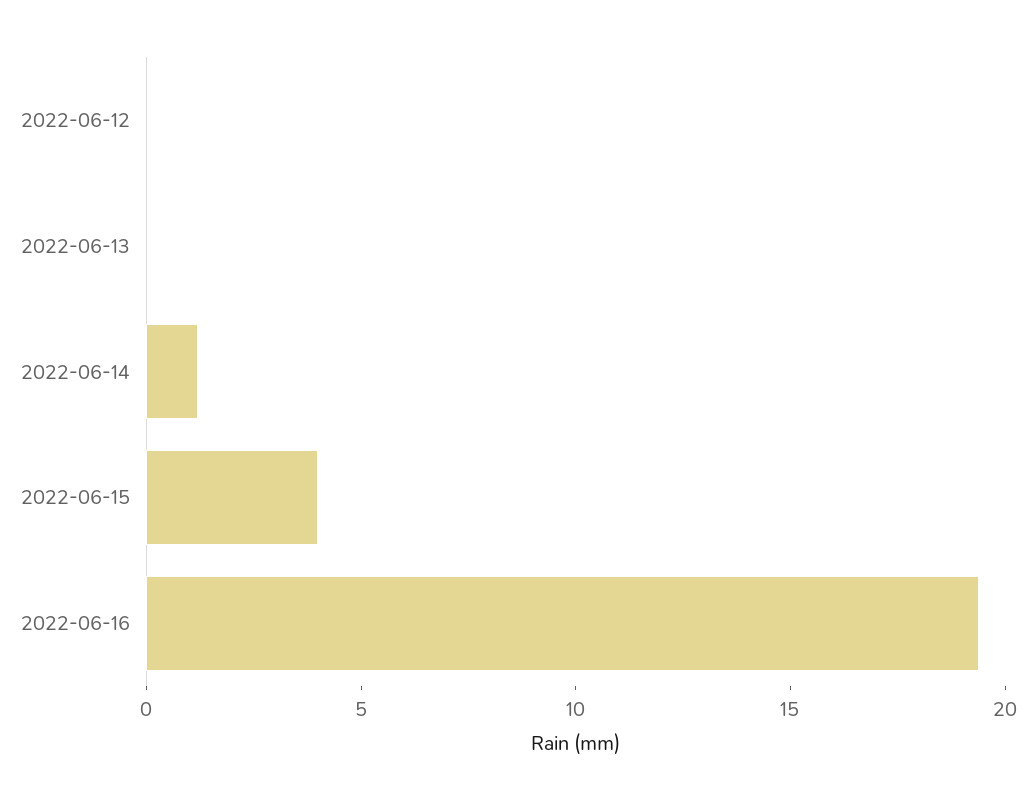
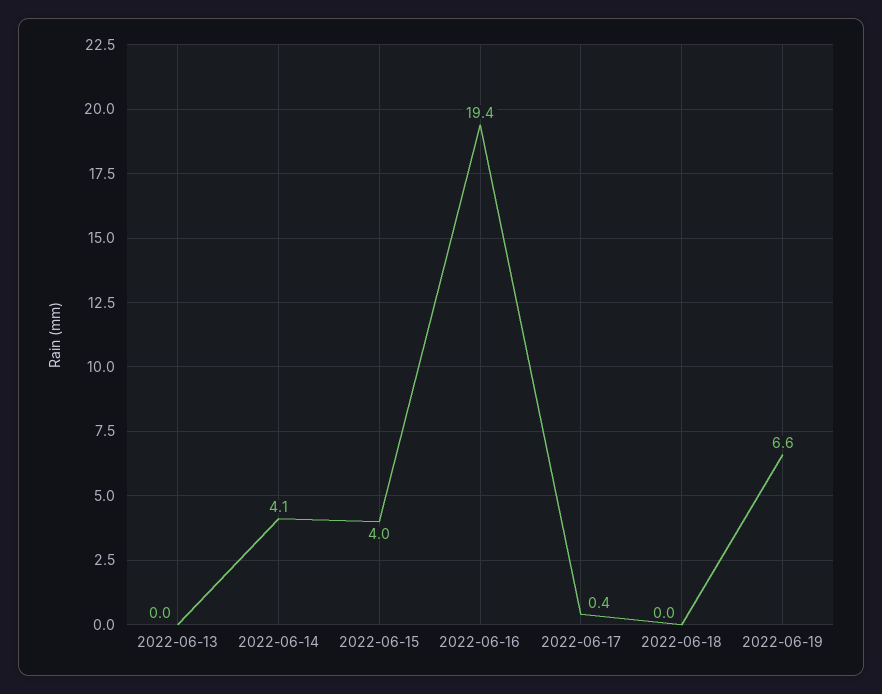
2022-06-12: 0 -> none
2022-06-14: 1 -> 4.1
2022-06-17: none -> 0.4
2022-06-18: none -> 0
2022-06-19: none -> 6.6

